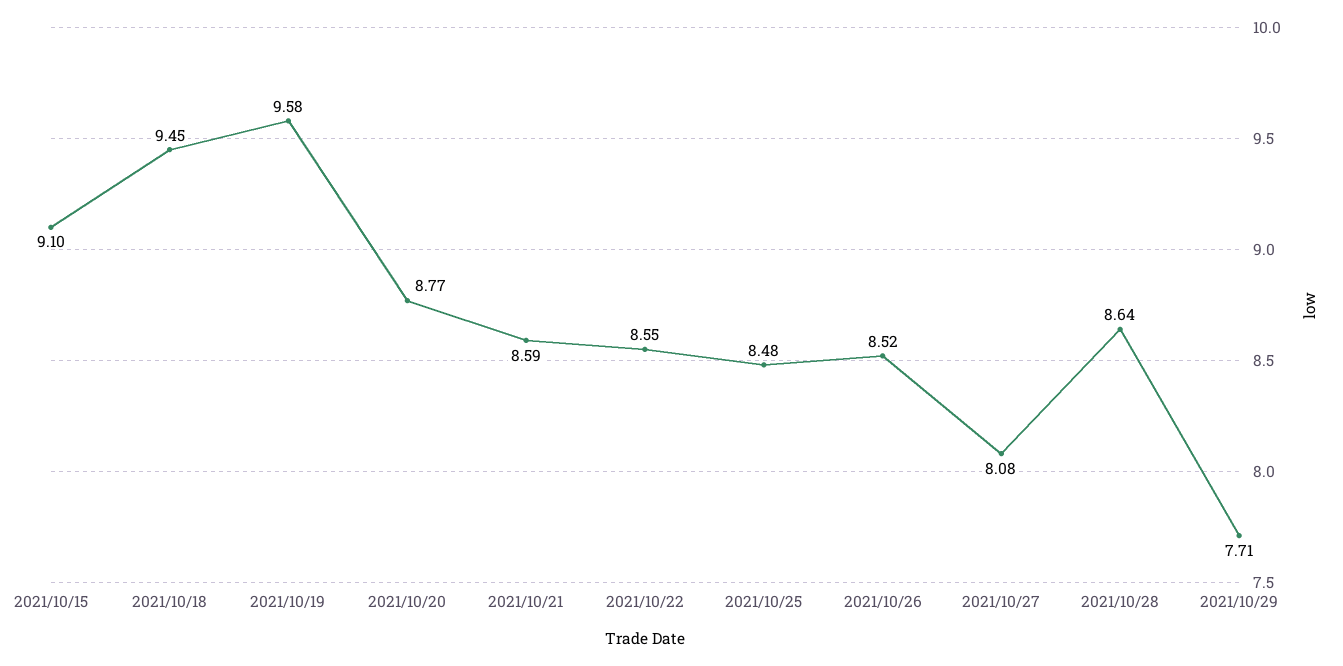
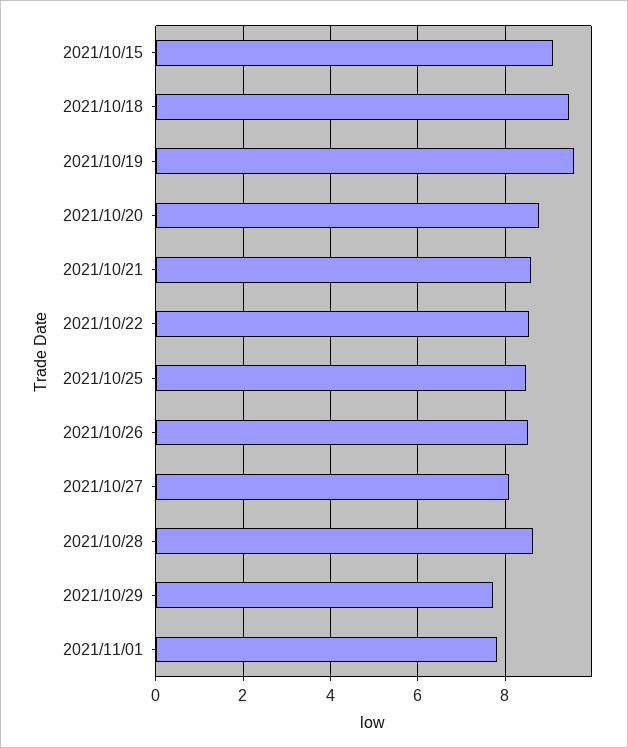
2021/11/01: none -> 7.8

